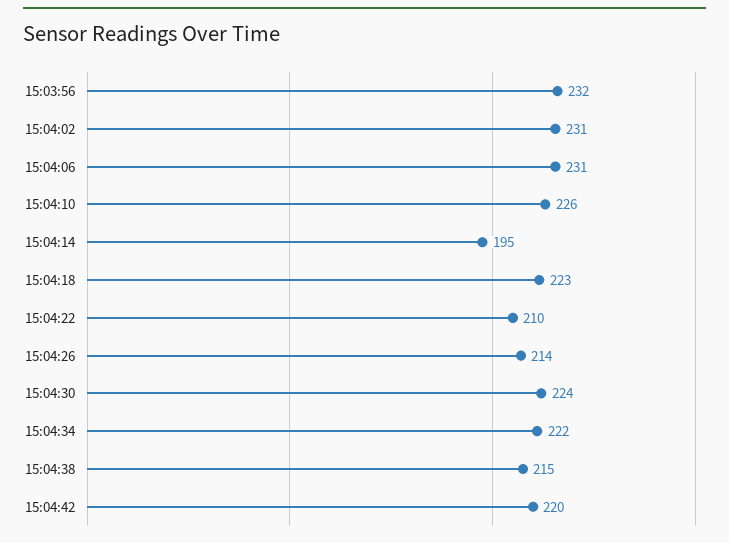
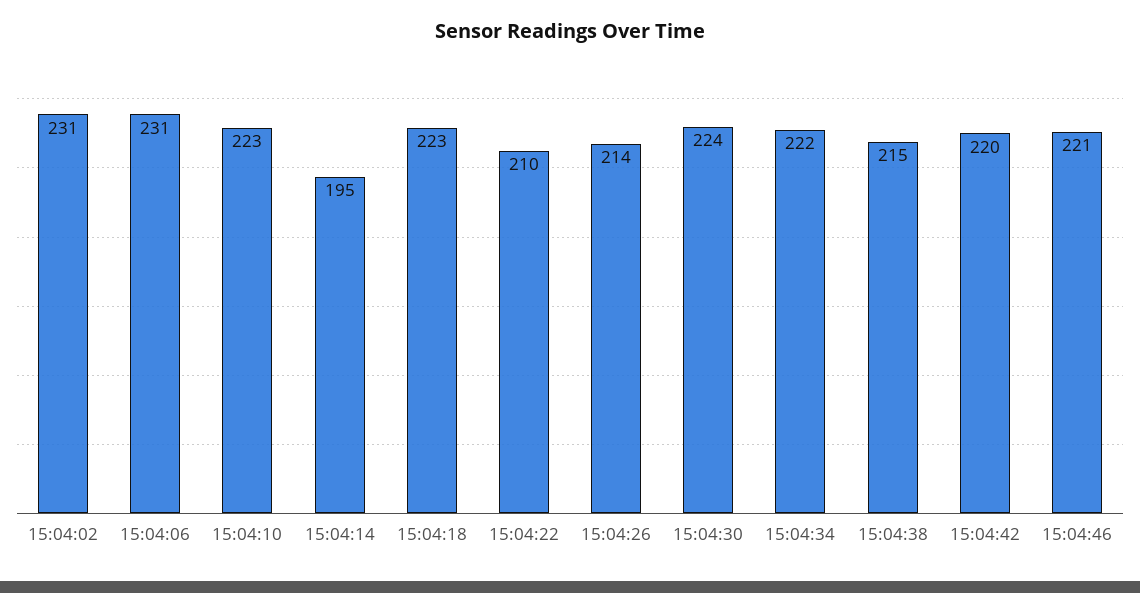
15:03:56: 232 -> none
15:04:10: 226 -> 223
15:04:46: none -> 221

